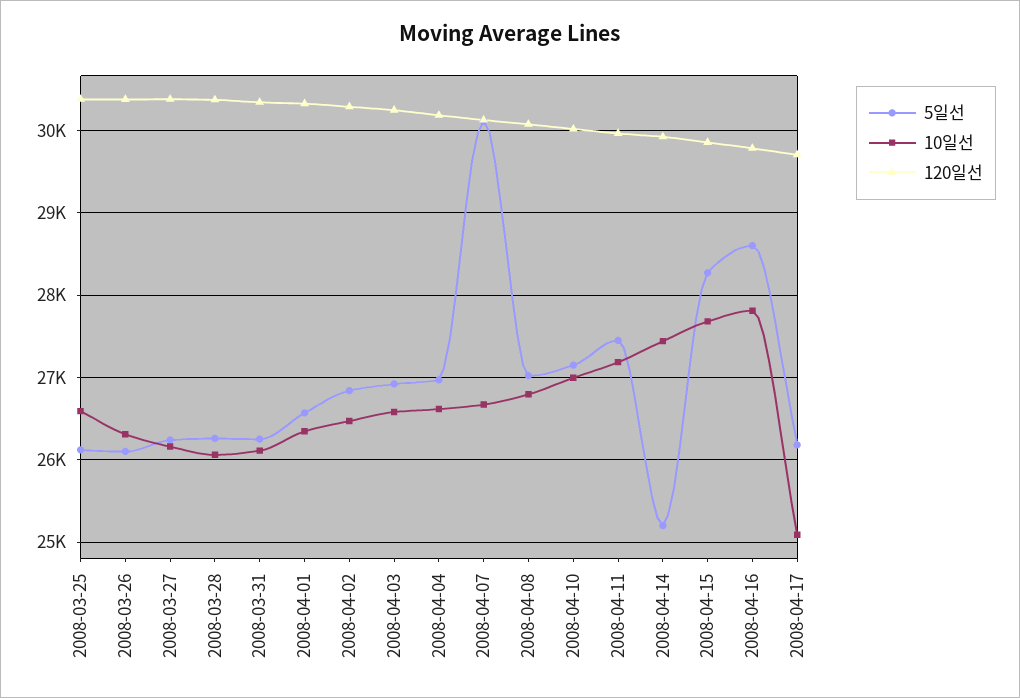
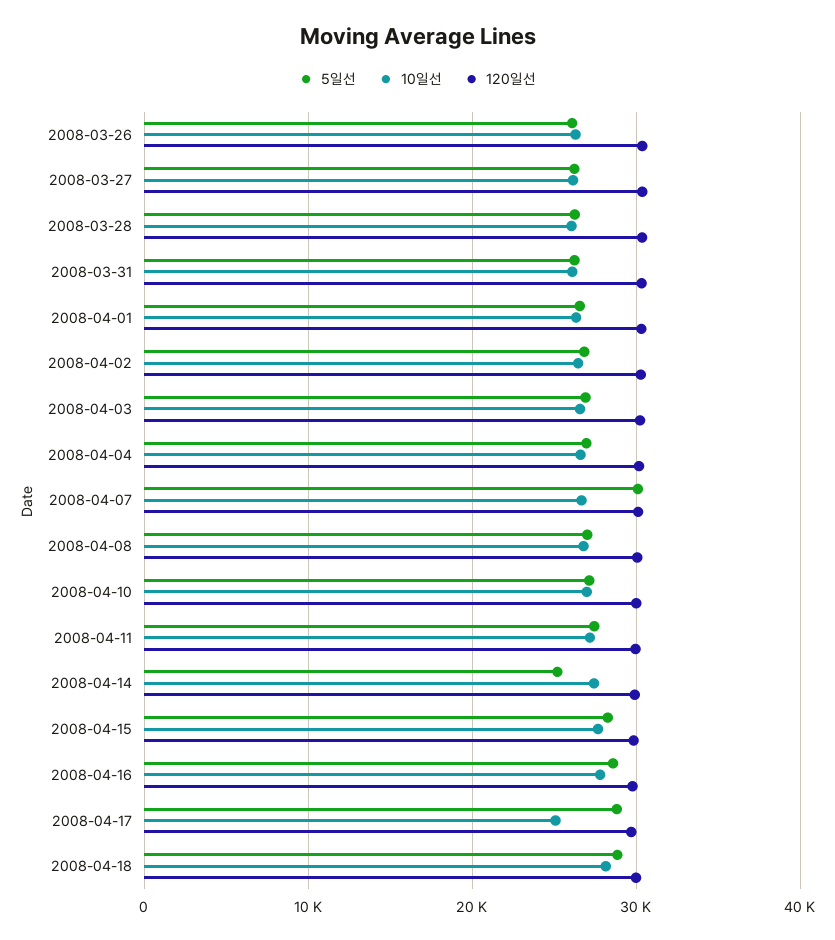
5일선, 2008-03-25: 26100 -> none
10일선, 2008-03-25: 26600 -> none
120일선, 2008-03-25: 30400 -> none
5일선, 2008-04-17: 26200 -> 29000
5일선, 2008-04-18: none -> 29000
10일선, 2008-04-18: none -> 28000
120일선, 2008-04-18: none -> 30000

